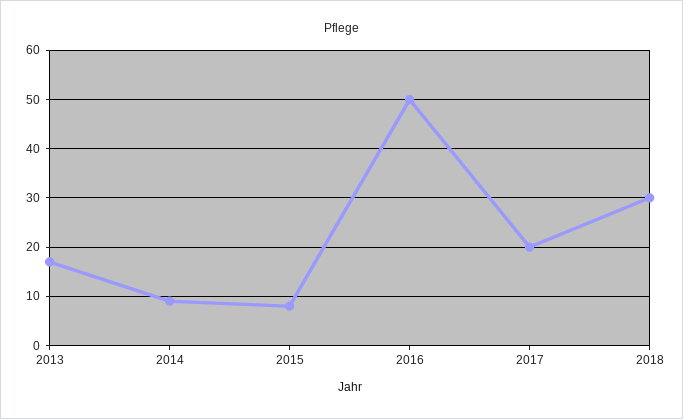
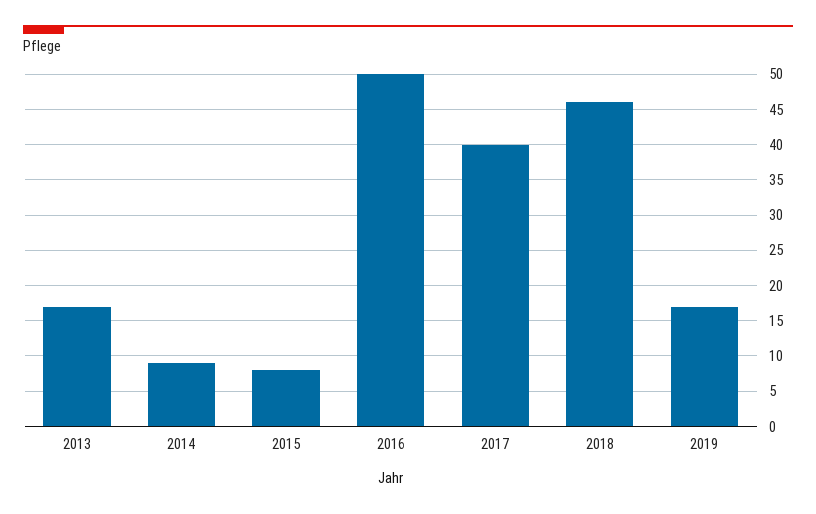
2017: 20 -> 40
2018: 30 -> 46
2019: none -> 17

